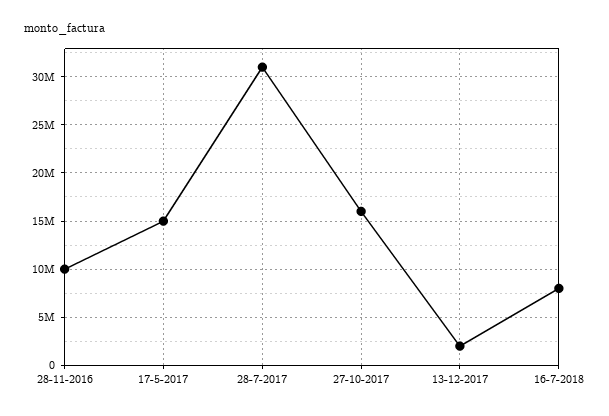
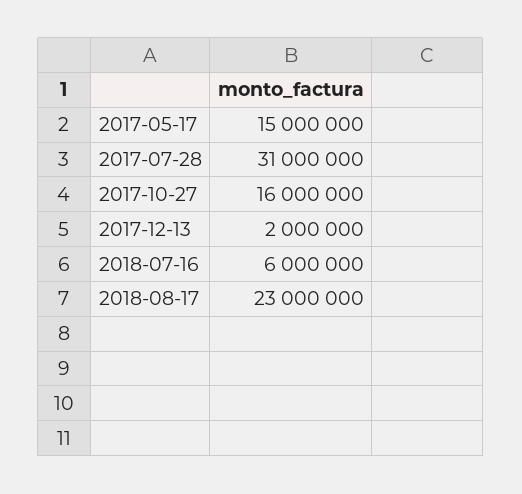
28-11-2016: 10000000 -> none
16-7-2018: 8000000 -> 6000000
2018-08-17: none -> 23000000

